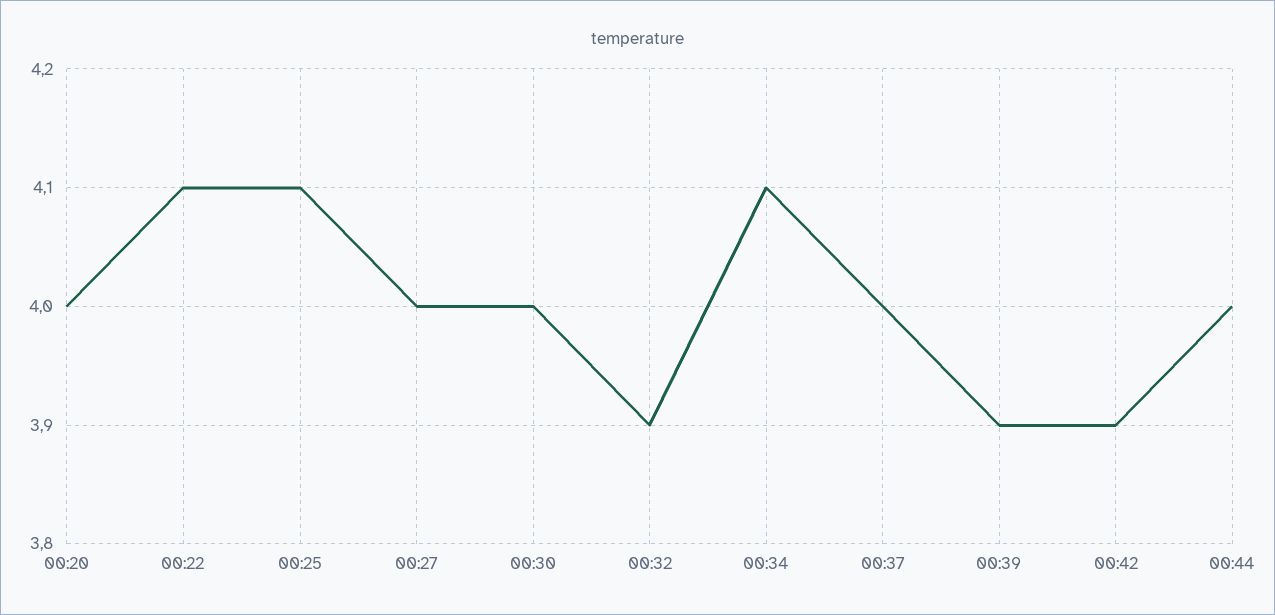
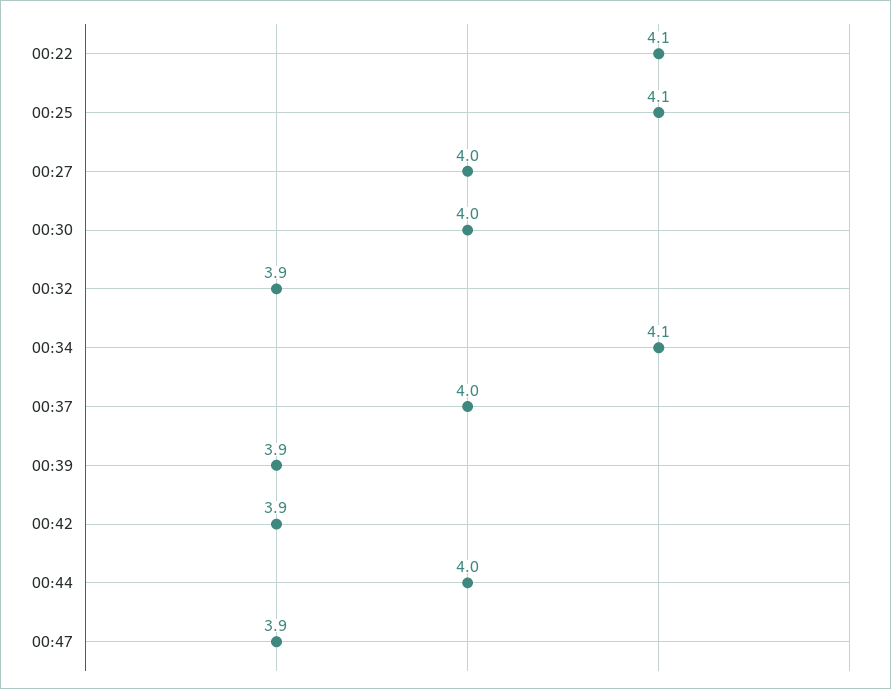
00:20: 4 -> none
00:47: none -> 3.9

